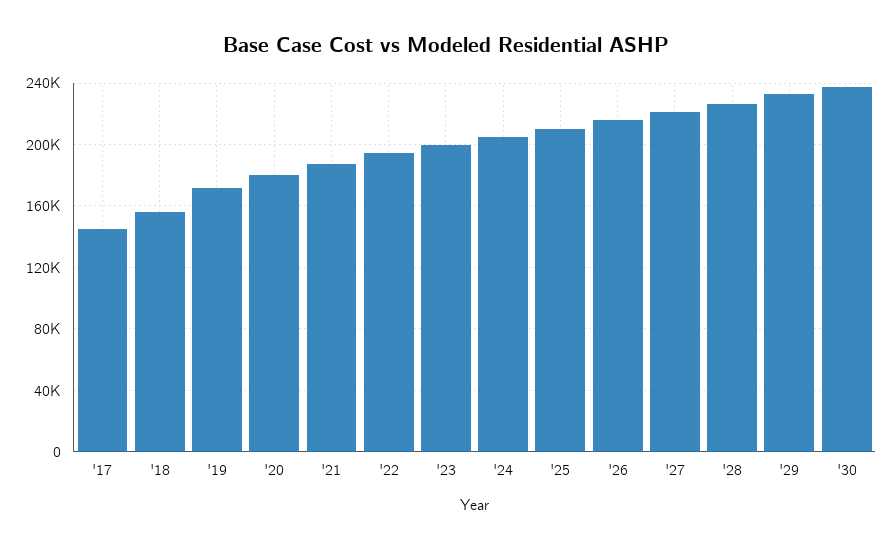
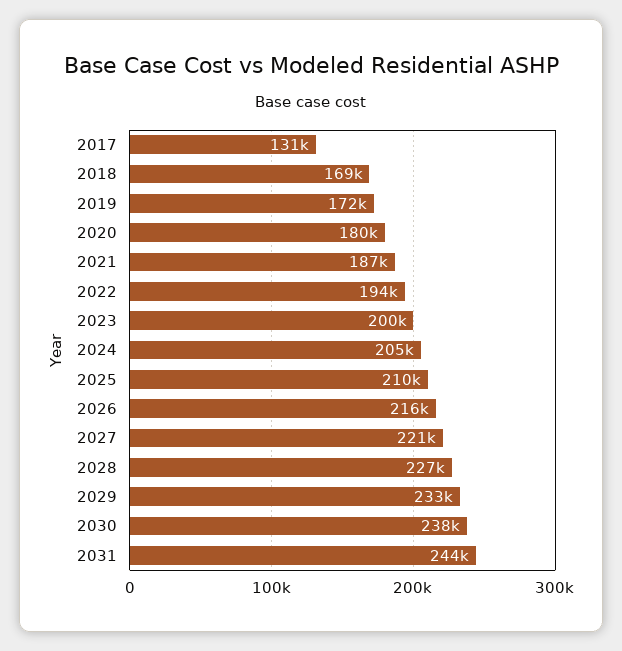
'17: 145000 -> 131000
'18: 155000 -> 169000
2031: none -> 244000

